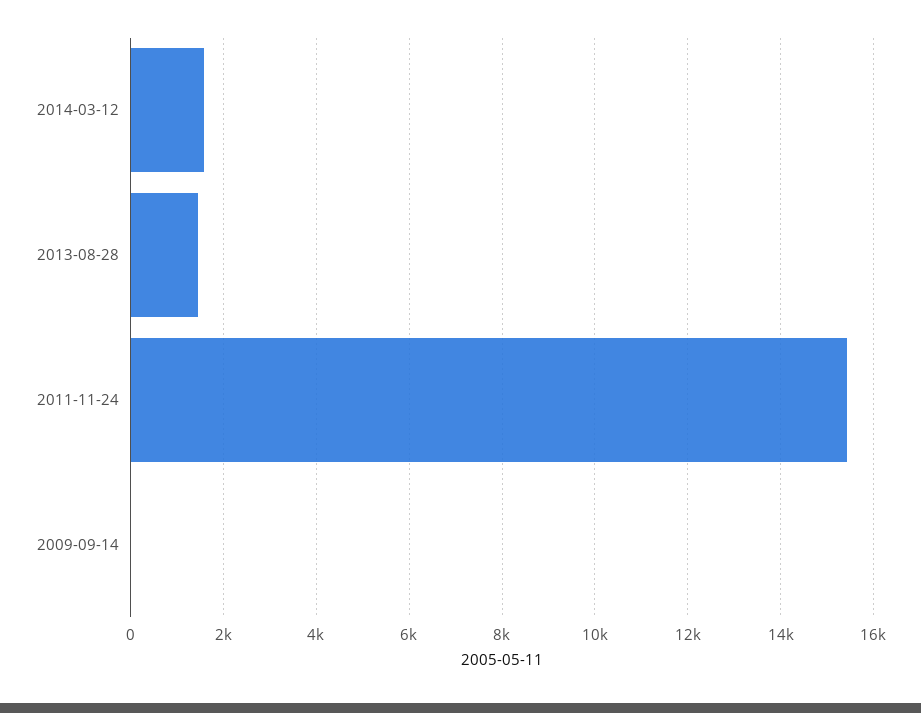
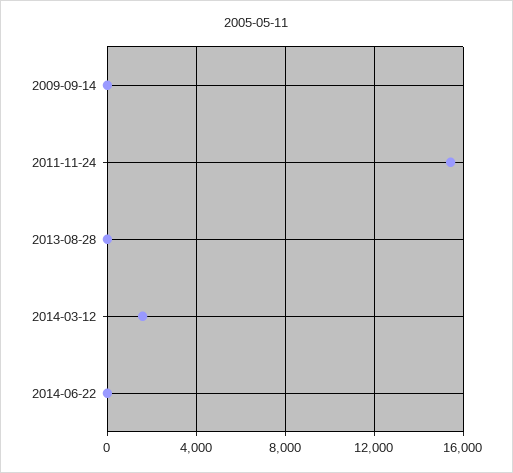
2013-08-28: 1400 -> 0
2014-06-22: none -> 0

